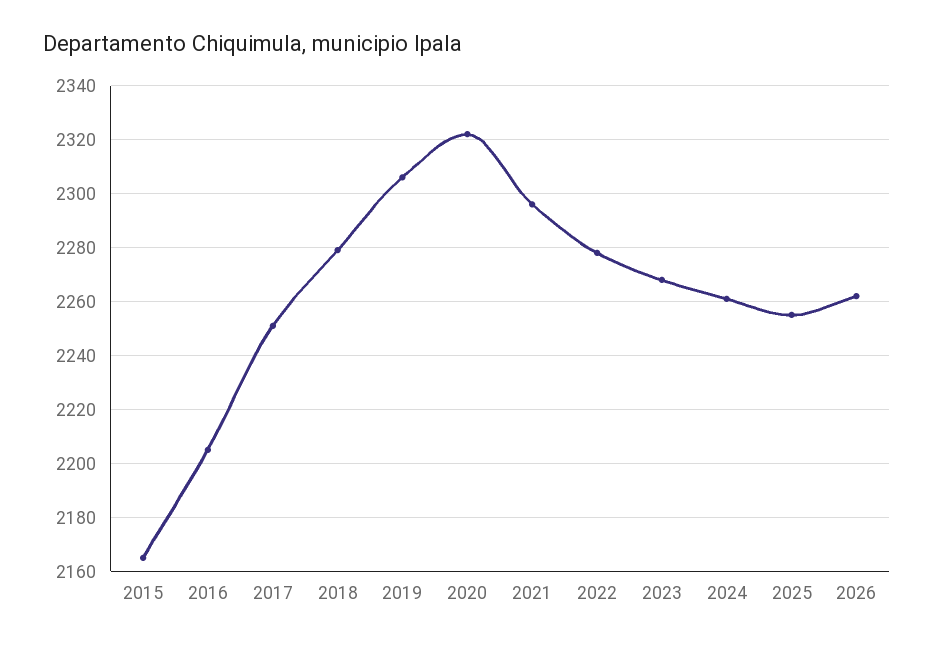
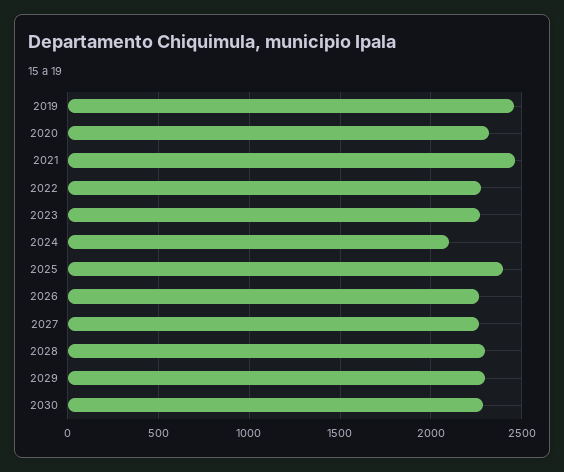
2015: 2165 -> none
2016: 2205 -> none
2017: 2250 -> none
2018: 2280 -> none
2019: 2305 -> 2450
2021: 2295 -> 2450
2024: 2260 -> 2100
2025: 2255 -> 2400
2027: none -> 2250
2028: none -> 2300
2029: none -> 2300
2030: none -> 2300

